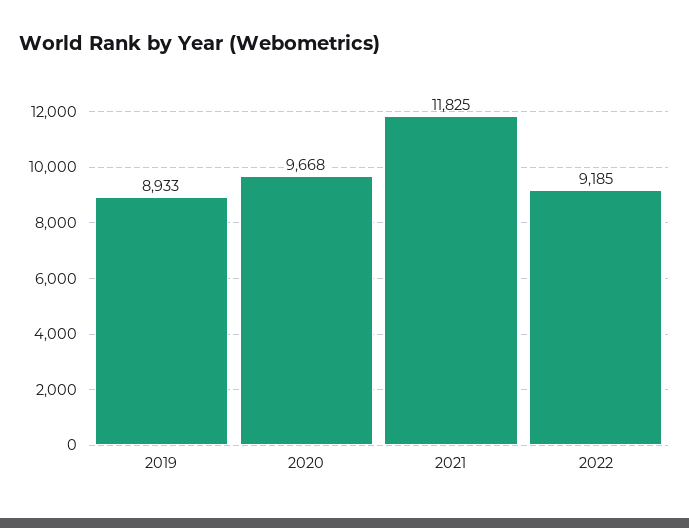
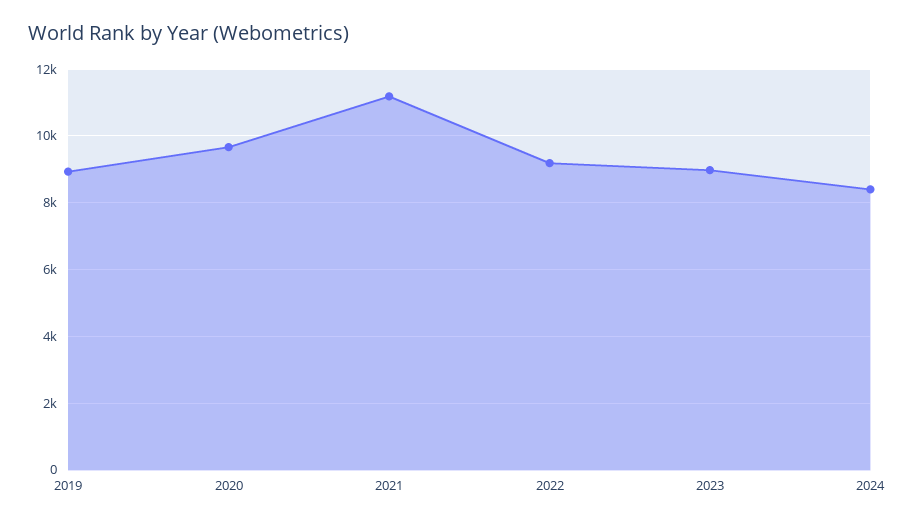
2021: 11825 -> 11200
2023: none -> 9000
2024: none -> 8400

